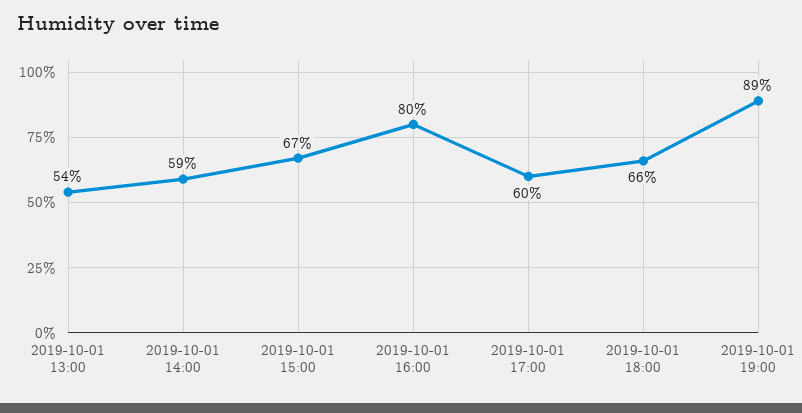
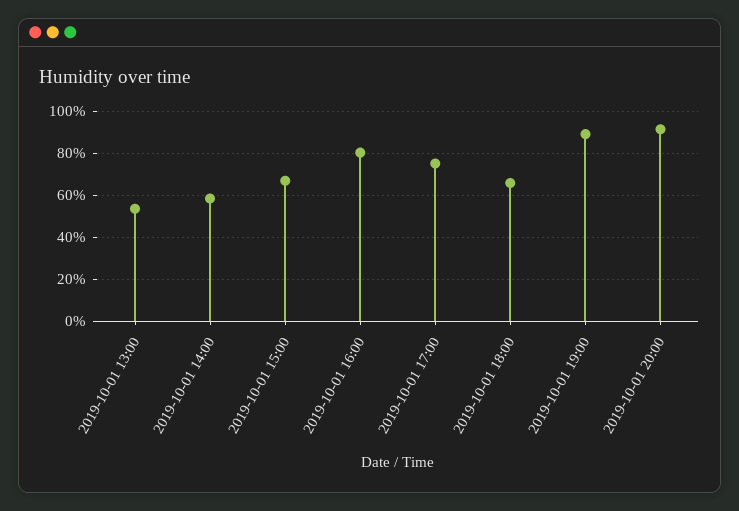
2019-10-01 17:00: 60 -> 75
2019-10-01 20:00: none -> 90

